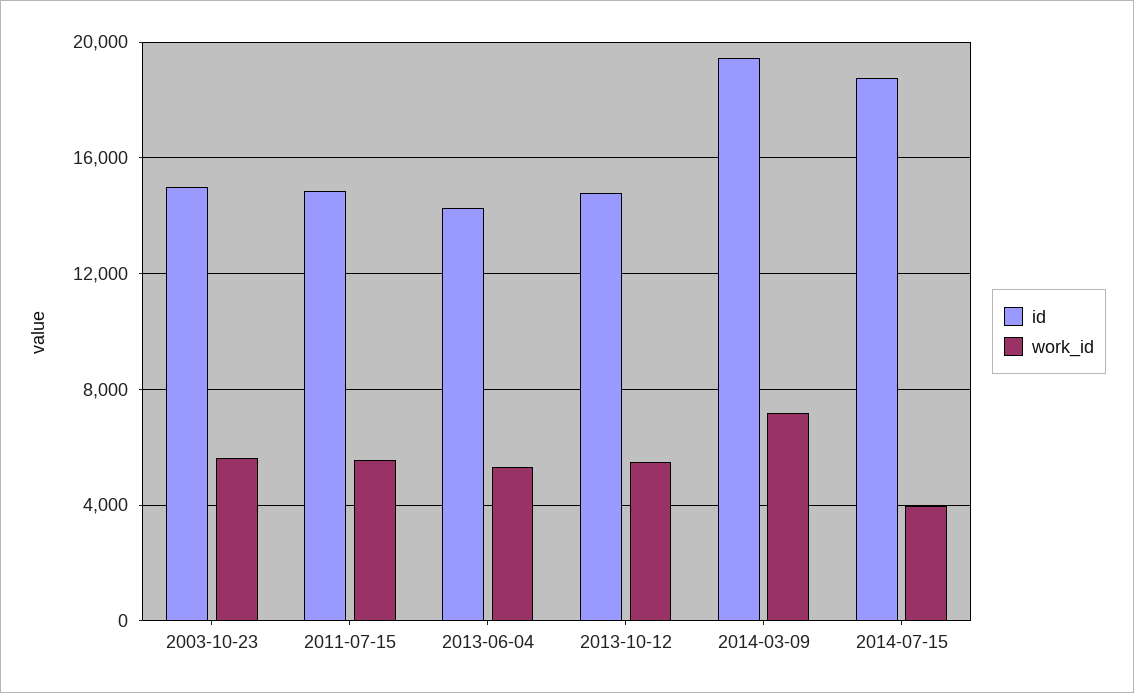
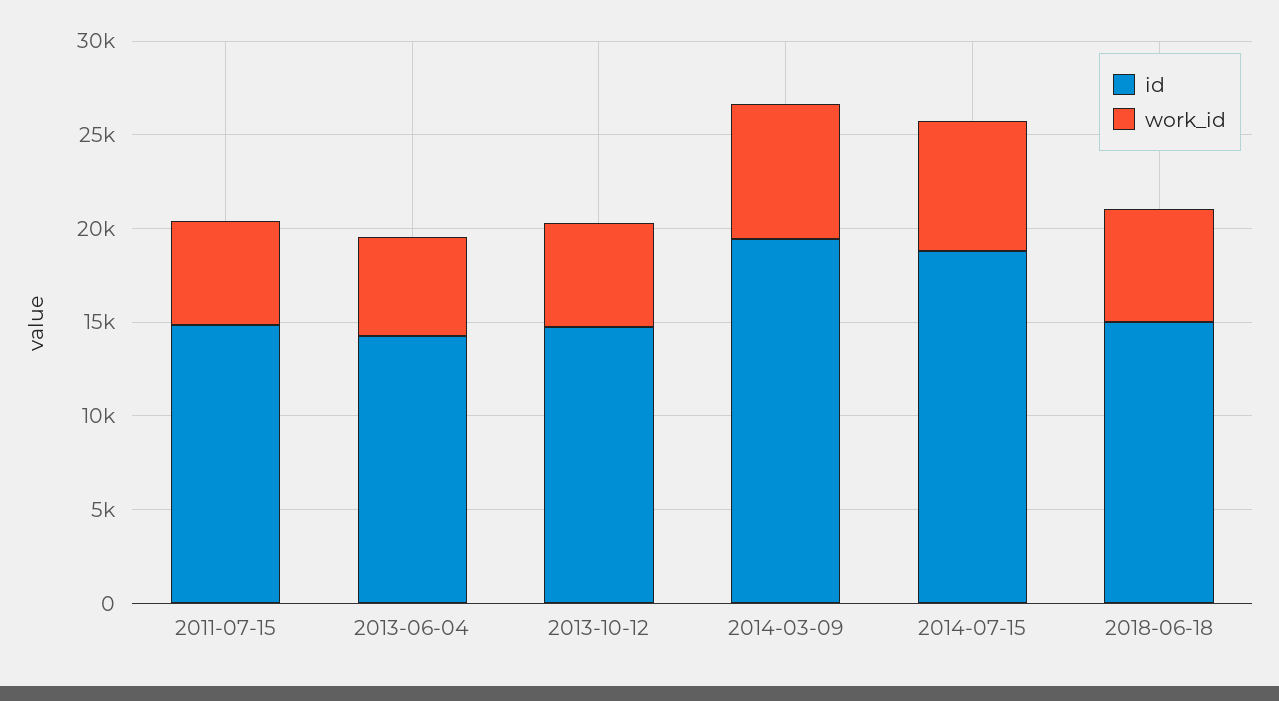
id, 2003-10-23: 15000 -> none
work_id, 2003-10-23: 5500 -> none
work_id, 2014-07-15: 4000 -> 7000
id, 2018-06-18: none -> 15000
work_id, 2018-06-18: none -> 6000

